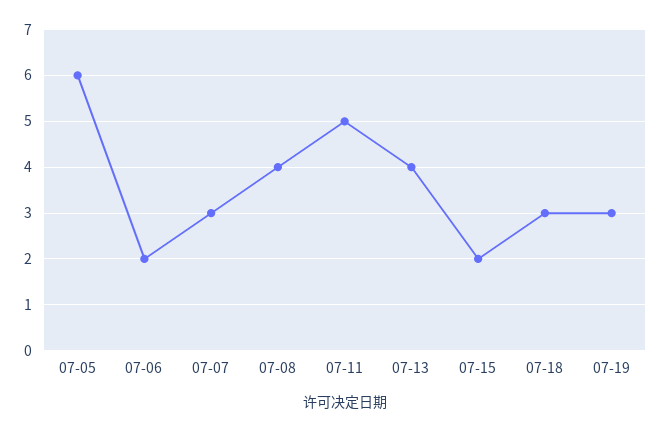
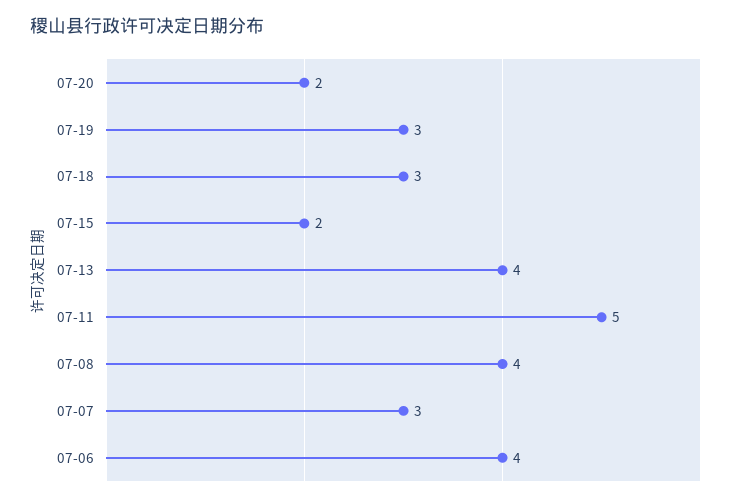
07-05: 6 -> none
07-06: 2 -> 4
07-20: none -> 2

